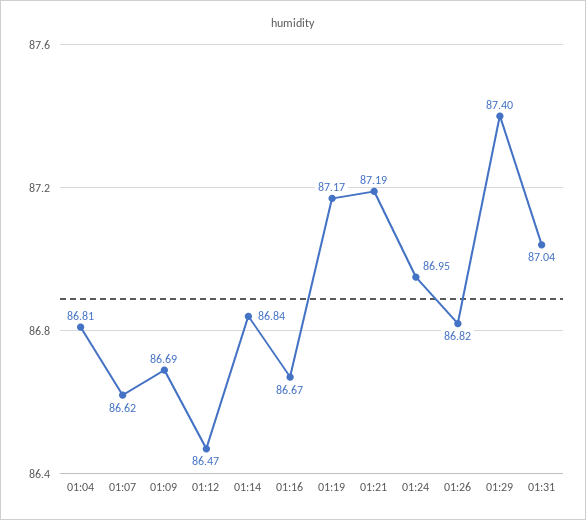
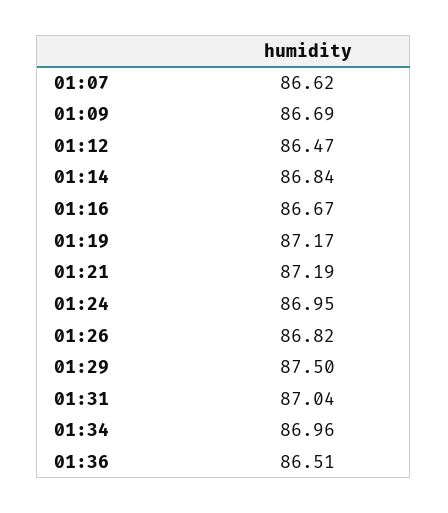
01:04: 86.81 -> none
01:29: 87.4 -> 87.5
01:34: none -> 86.96
01:36: none -> 86.51

